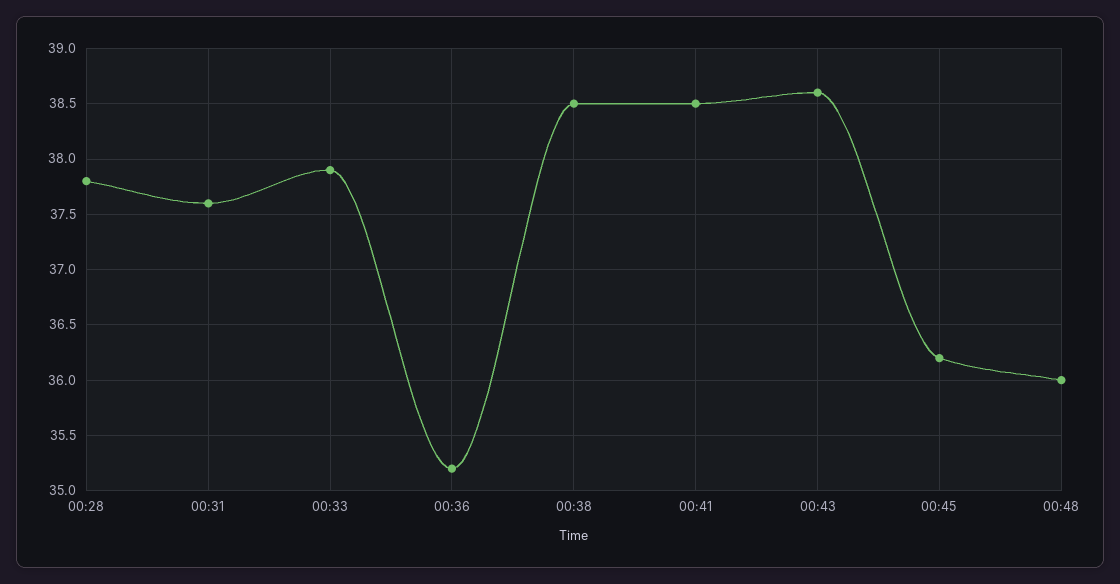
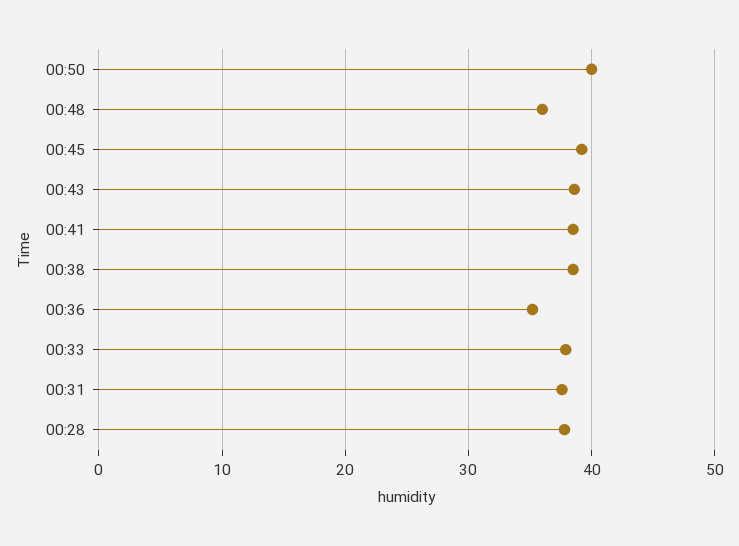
00:45: 36.2 -> 39
00:50: none -> 40

